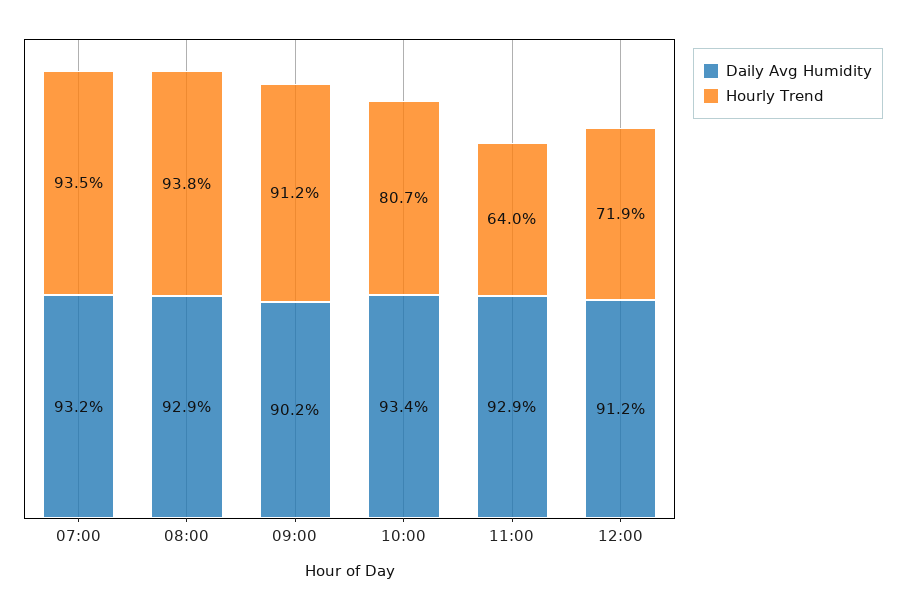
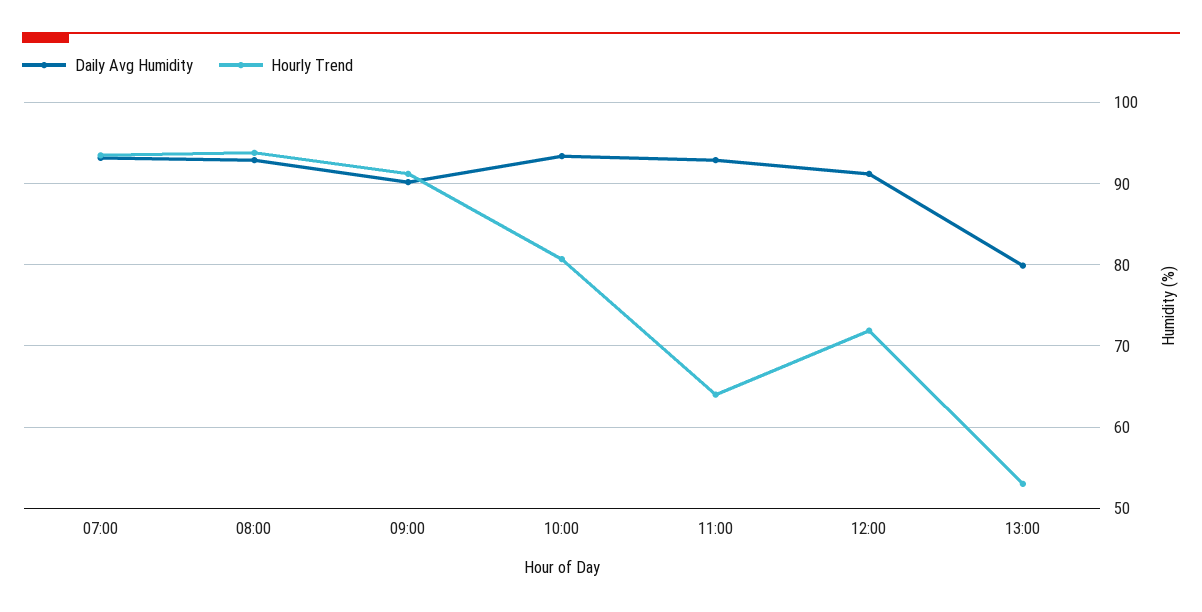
Daily Avg Humidity, 13:00: none -> 80
Hourly Trend, 13:00: none -> 53

